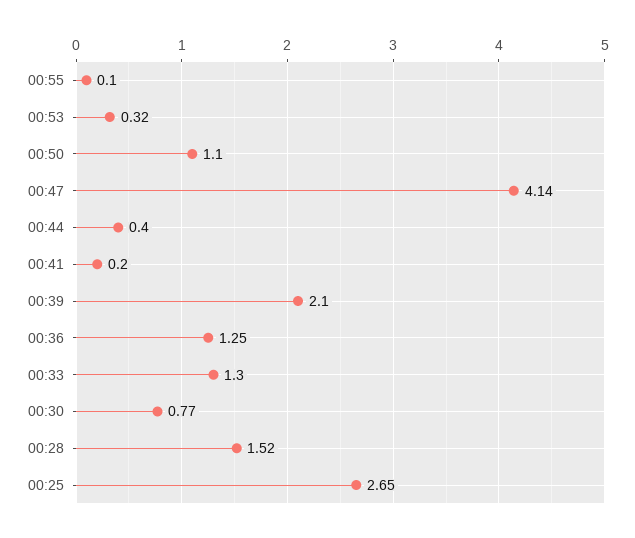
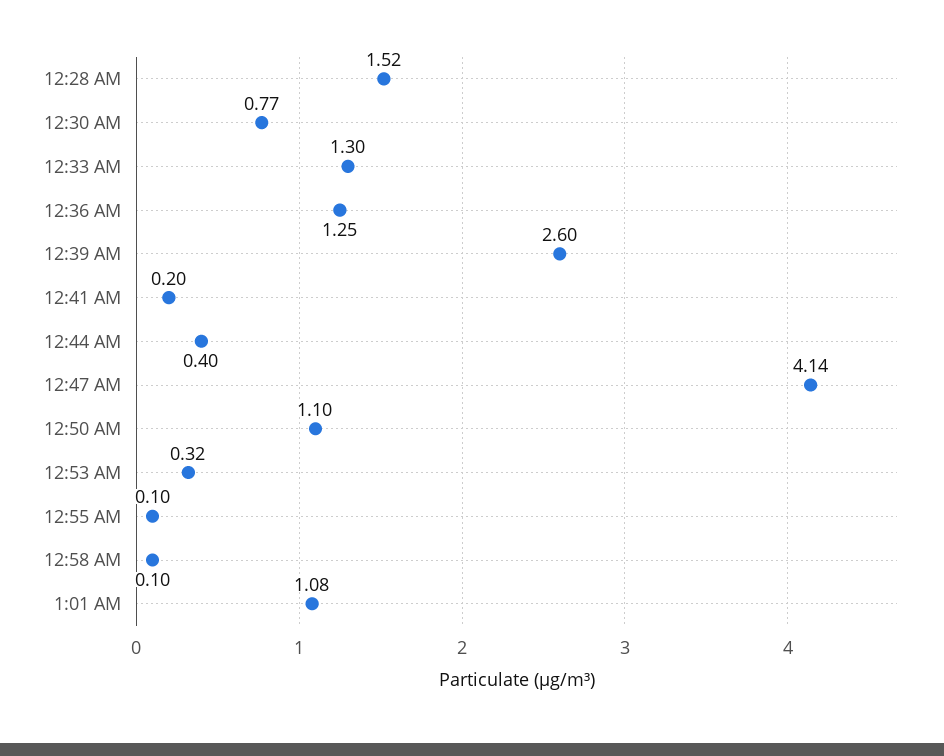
00:39: 2.1 -> 2.6
00:25: 2.65 -> none
12:58 AM: none -> 0.1
1:01 AM: none -> 1.08

